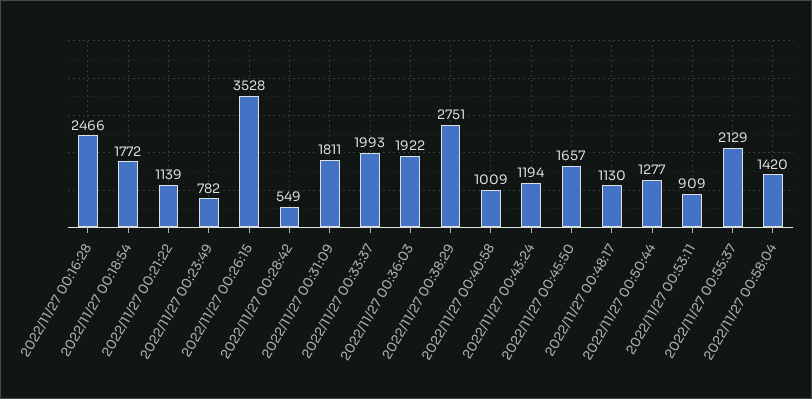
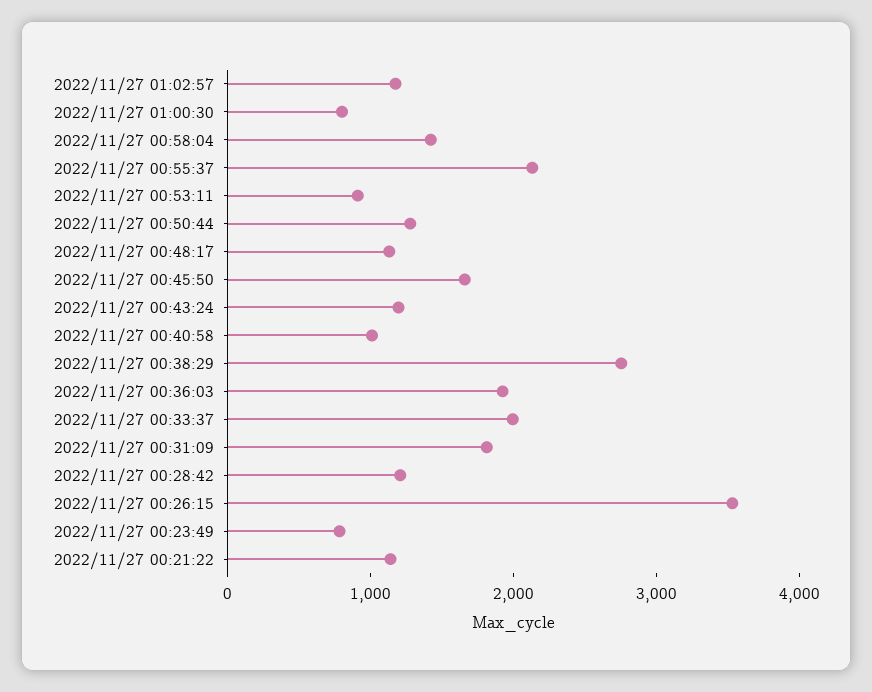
2022/11/27 00:16:28: 2466 -> none
2022/11/27 00:18:54: 1772 -> none
2022/11/27 00:28:42: 549 -> 1200
2022/11/27 01:02:57: none -> 1200
2022/11/27 01:00:30: none -> 800

